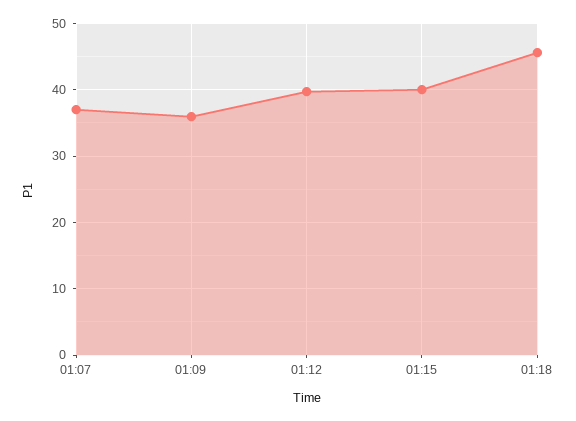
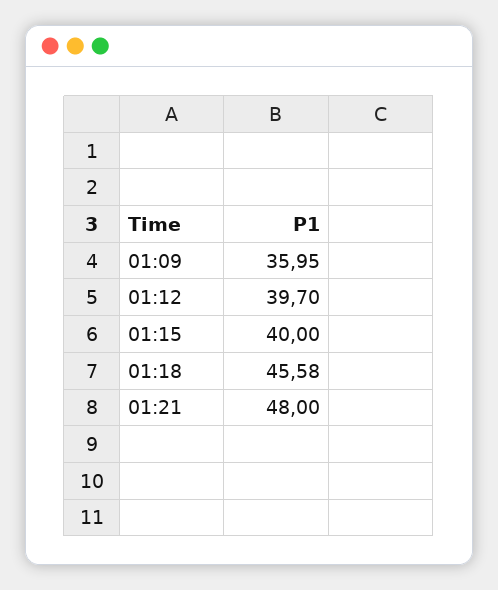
01:07: 37 -> none
01:21: none -> 48

